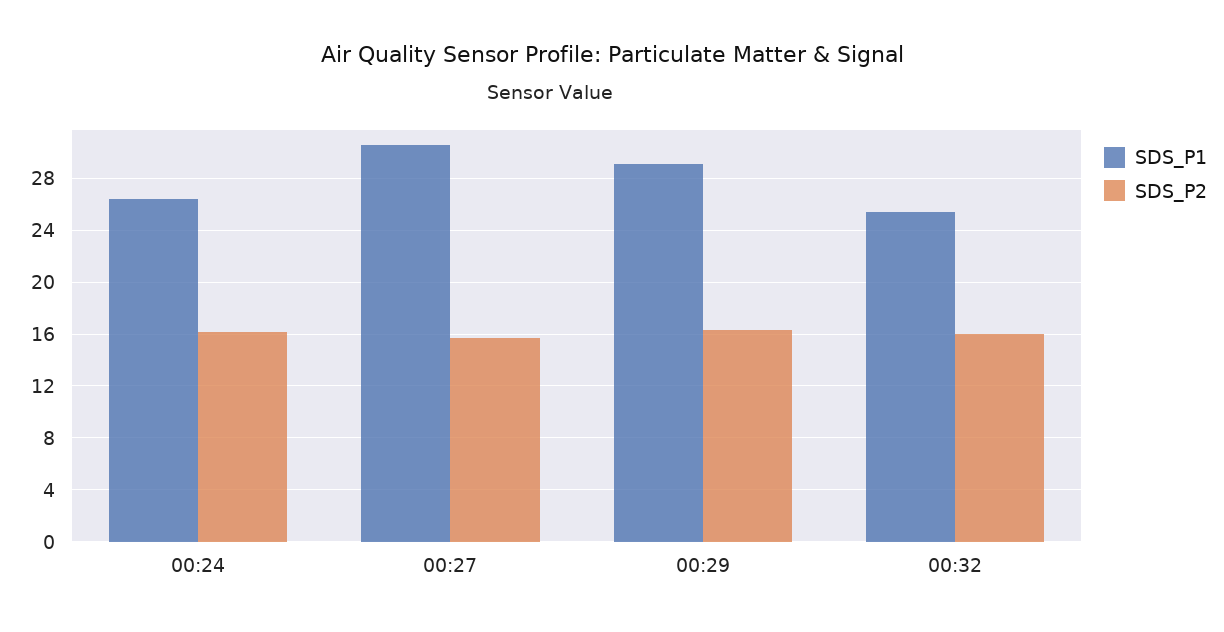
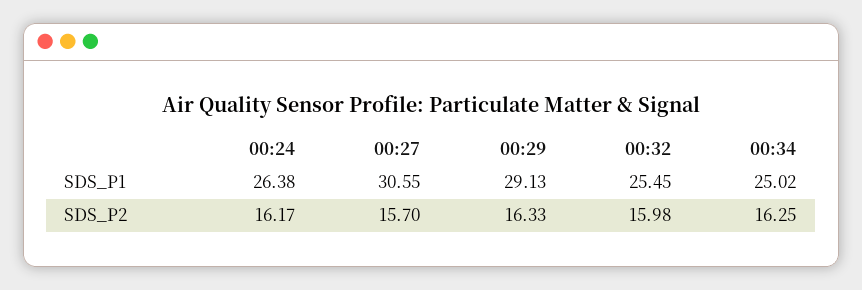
SDS_P1, 00:34: none -> 25.02
SDS_P2, 00:34: none -> 16.25

